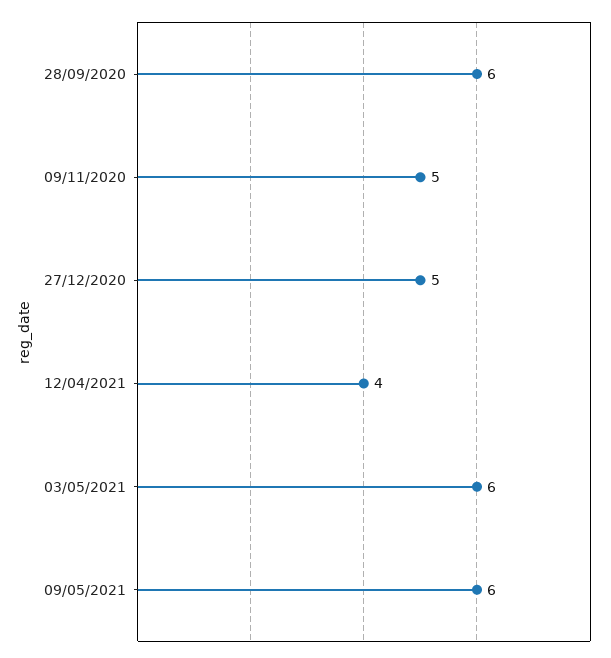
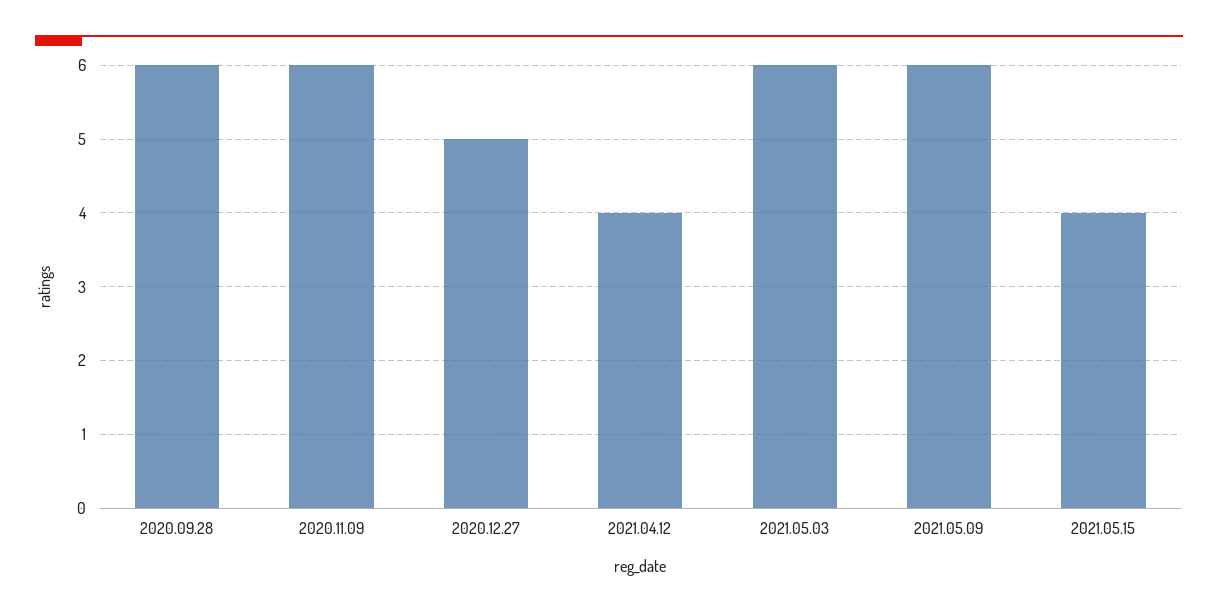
09/11/2020: 5 -> 6
2021.05.15: none -> 4

